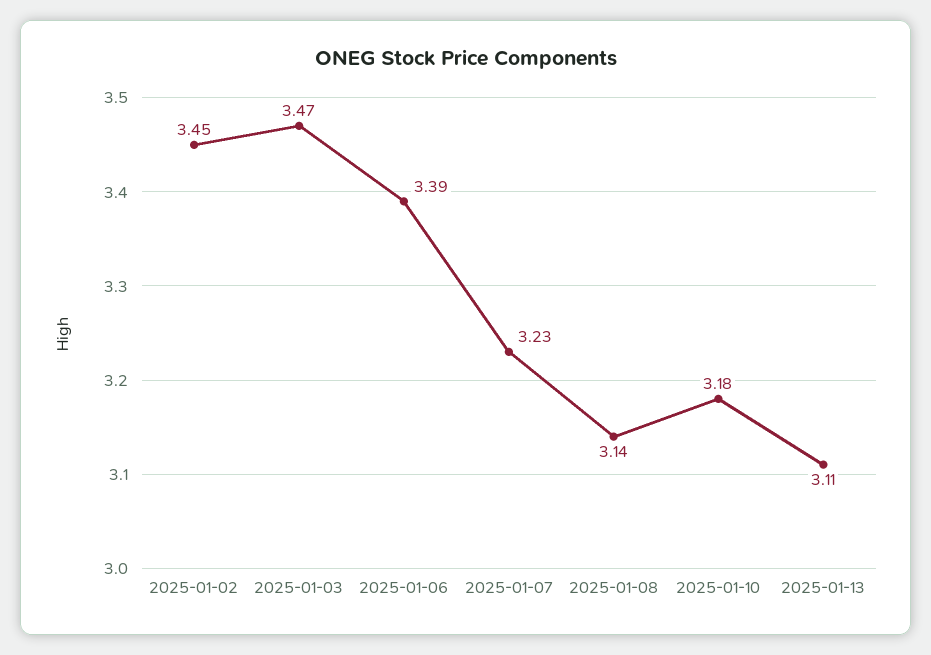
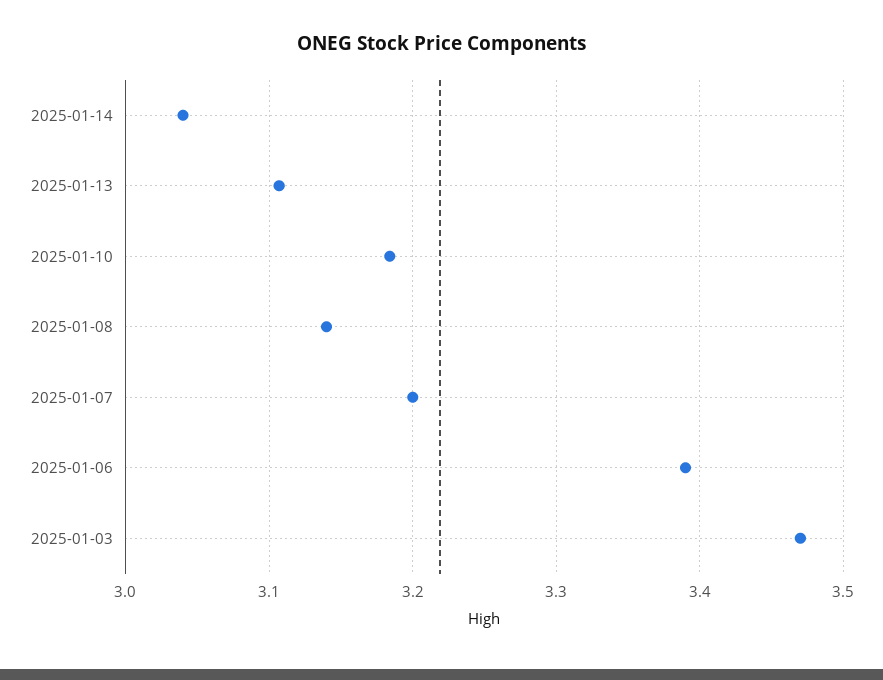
2025-01-02: 3.45 -> none
2025-01-07: 3.23 -> 3.2
2025-01-14: none -> 3.04

